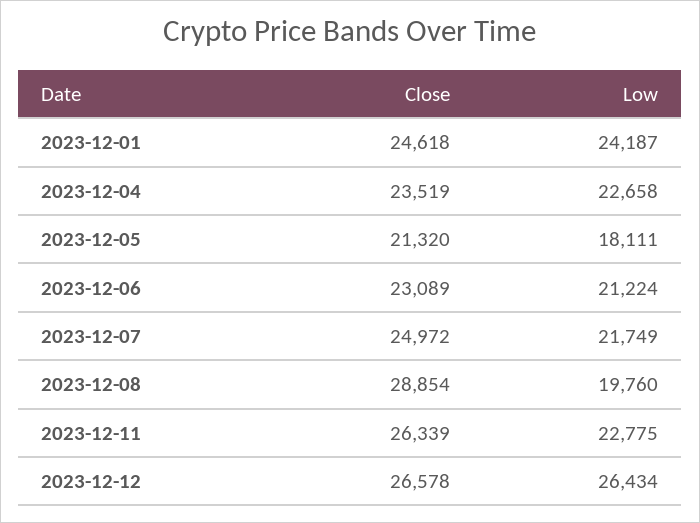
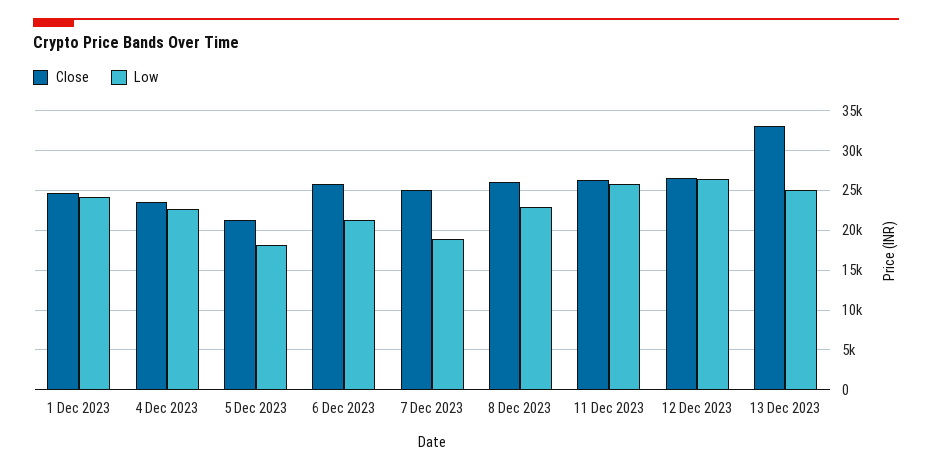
Close, 2023-12-06: 23089 -> 26000
Low, 2023-12-07: 21749 -> 19000
Close, 2023-12-08: 28854 -> 26000
Low, 2023-12-08: 19760 -> 23000
Low, 2023-12-11: 22775 -> 26000
Close, 13 Dec 2023: none -> 33000
Low, 13 Dec 2023: none -> 25000

